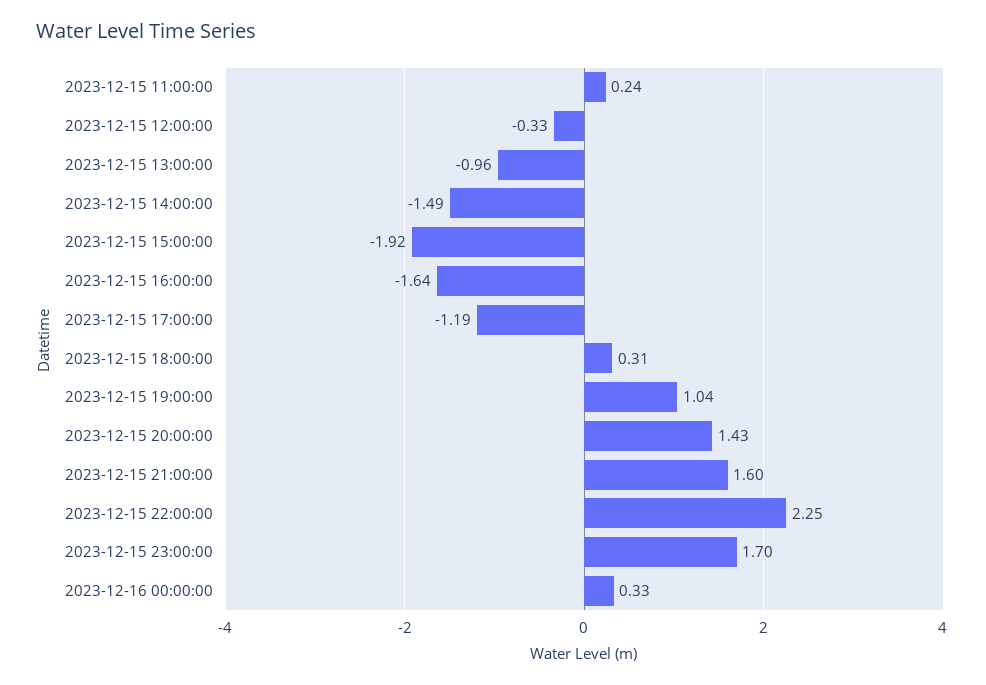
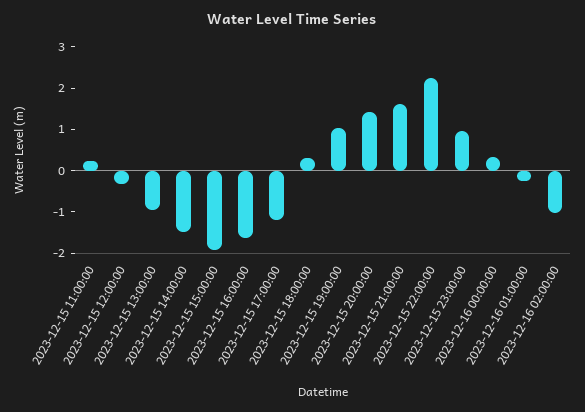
2023-12-15 23:00:00: 1.7 -> 1
2023-12-16 01:00:00: none -> -0.2
2023-12-16 02:00:00: none -> -1

